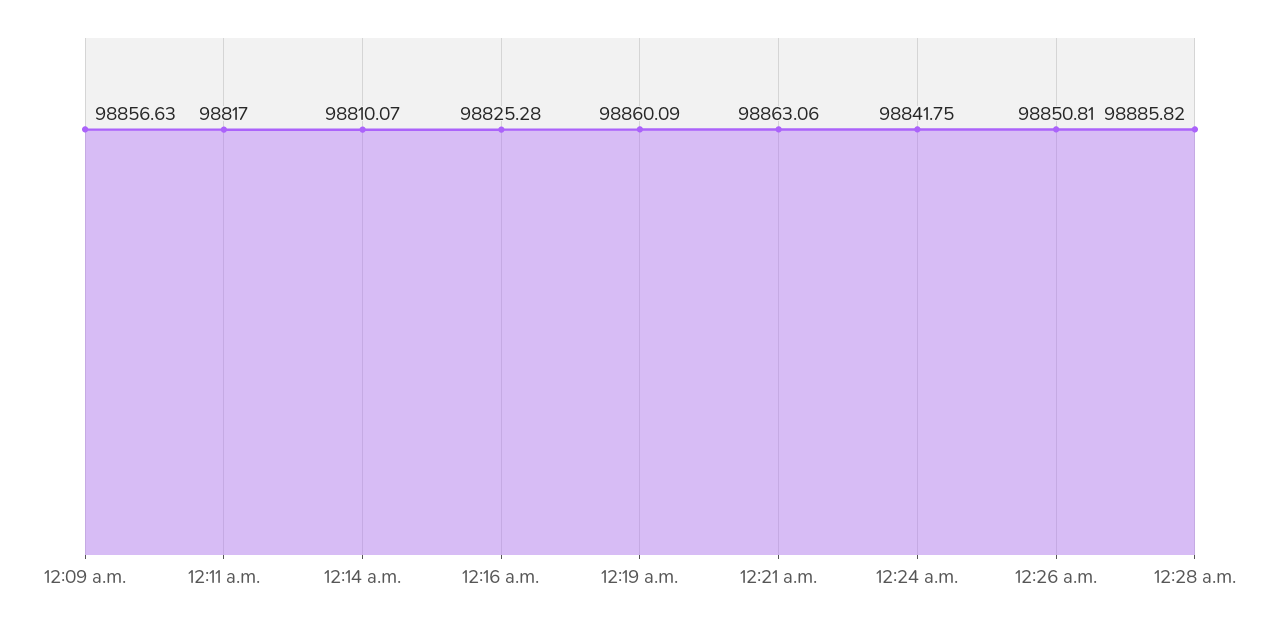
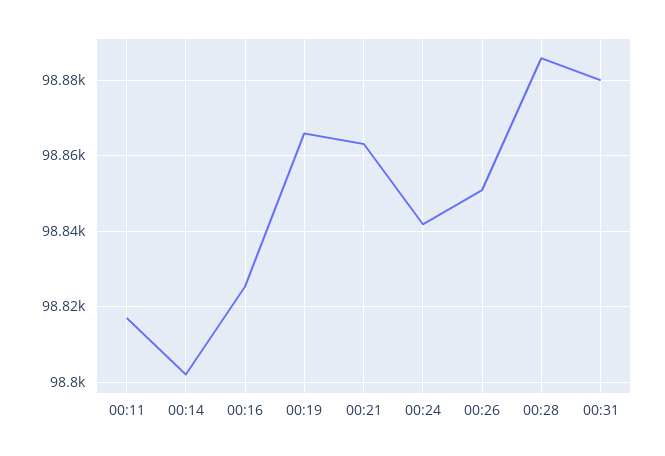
12:09 a.m.: 98856.63 -> none
12:14 a.m.: 98810.07 -> 98802
12:19 a.m.: 98860.09 -> 98866
00:31: none -> 98880

